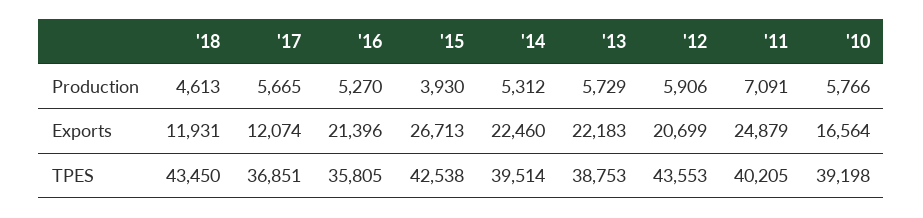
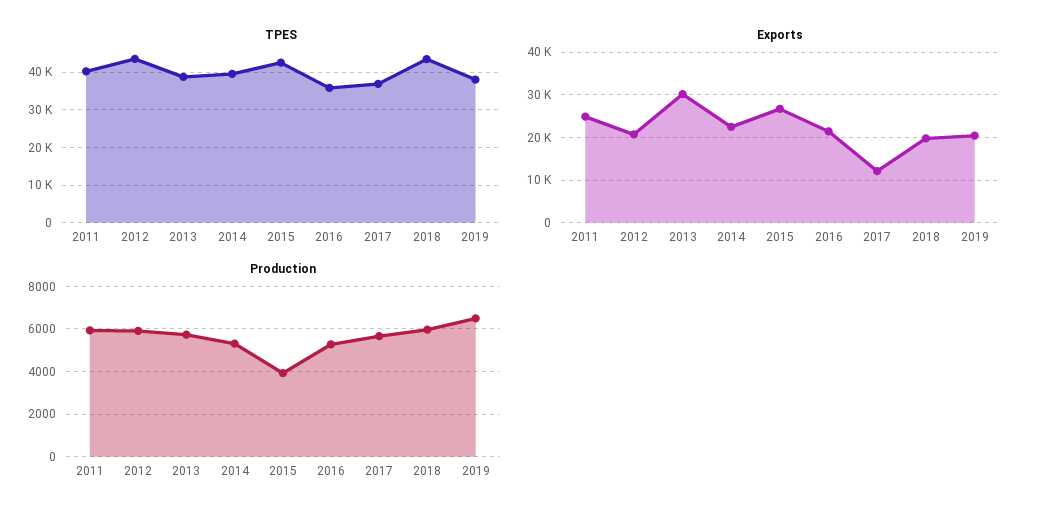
Production, '18: 4613 -> 6000
Production, '11: 7091 -> 6000
Production, '10: 5766 -> none
Exports, '18: 11931 -> 20000
Exports, '13: 22183 -> 30000
Exports, '10: 16564 -> none
TPES, '10: 39198 -> none
TPES, 2019: none -> 38000
Exports, 2019: none -> 20000
Production, 2019: none -> 6500

